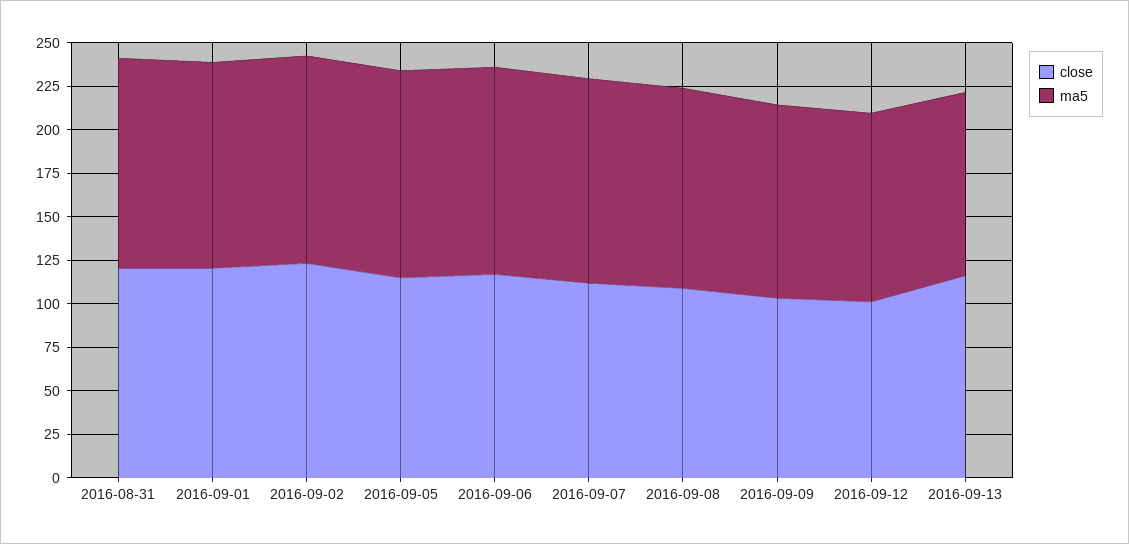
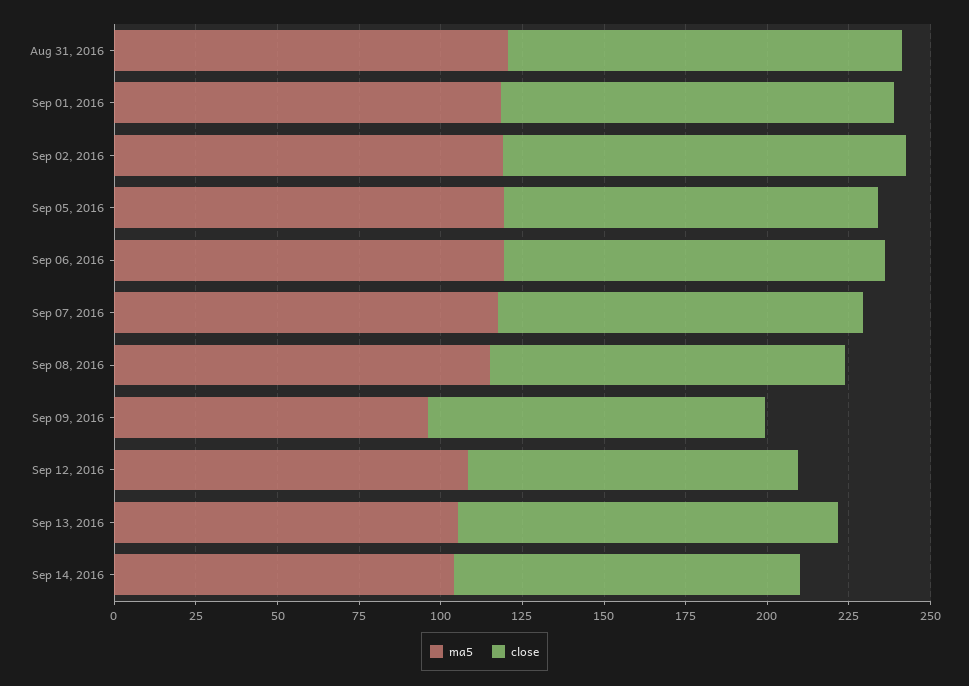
ma5, 2016-09-09: 110 -> 95
ma5, Sep 14, 2016: none -> 105
close, Sep 14, 2016: none -> 105

